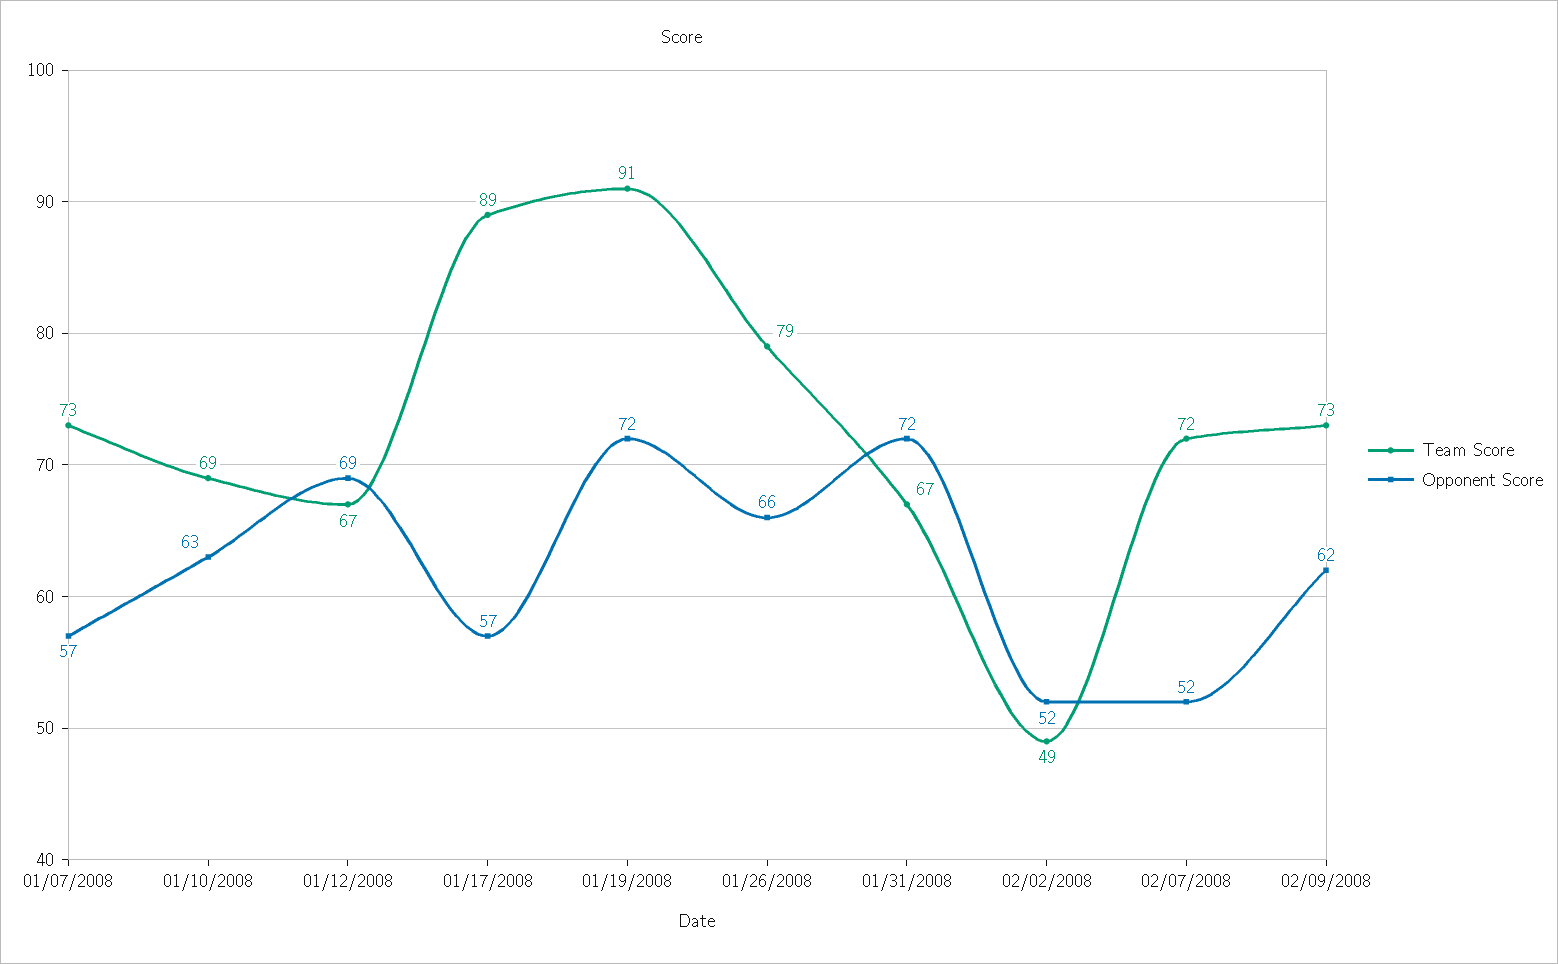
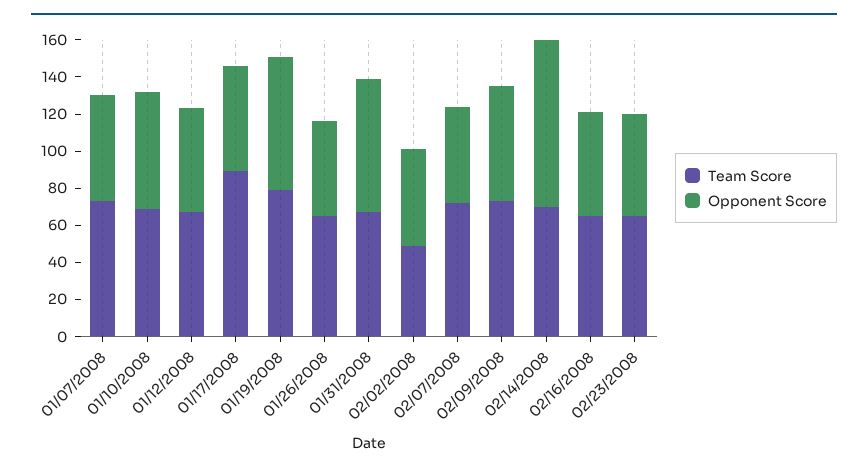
Opponent Score, 01/12/2008: 69 -> 55
Team Score, 01/19/2008: 91 -> 80
Team Score, 01/26/2008: 79 -> 65
Opponent Score, 01/26/2008: 66 -> 50
Team Score, 02/14/2008: none -> 70
Opponent Score, 02/14/2008: none -> 90
Team Score, 02/16/2008: none -> 65
Opponent Score, 02/16/2008: none -> 55
Team Score, 02/23/2008: none -> 65
Opponent Score, 02/23/2008: none -> 55

